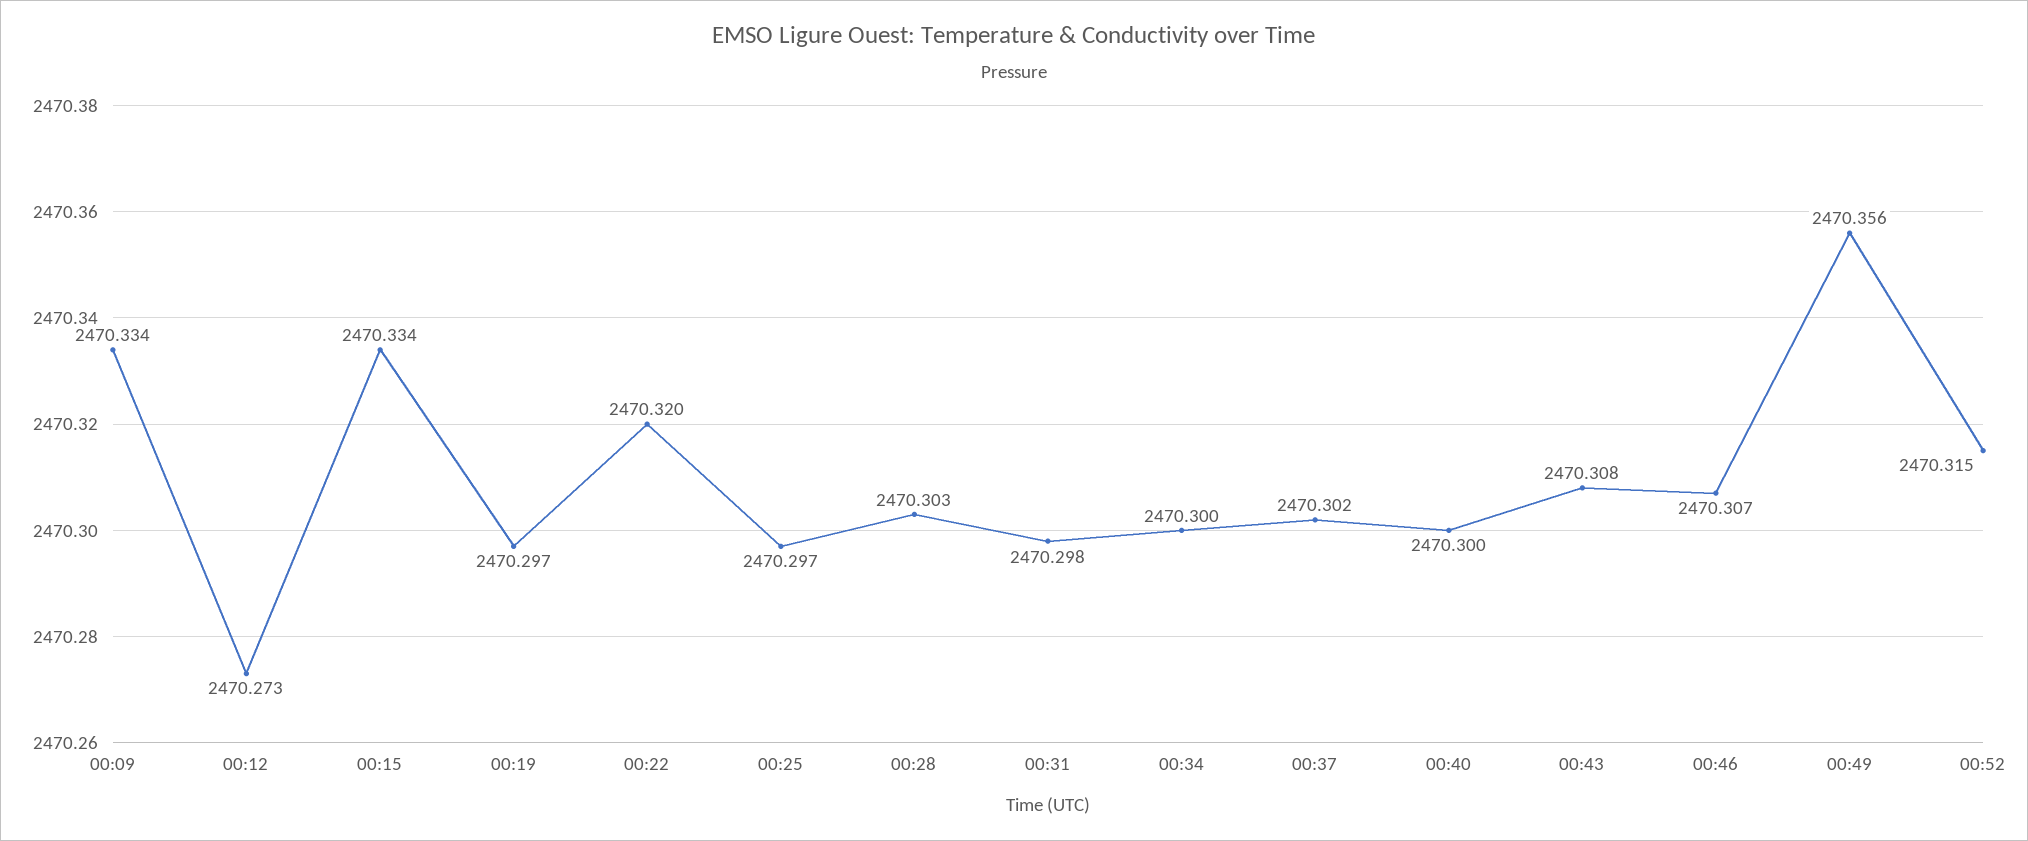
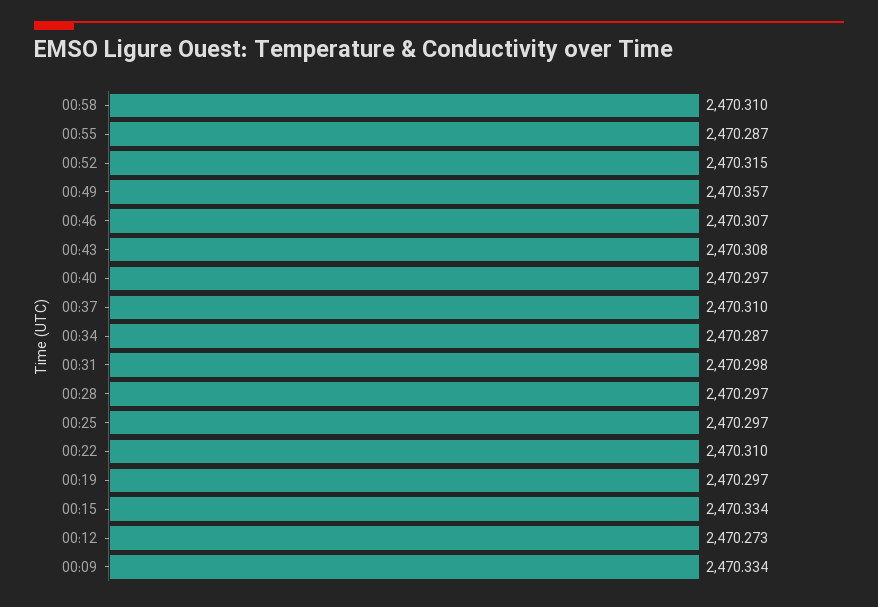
00:22: 2470.32 -> 2470.31
00:28: 2470.303 -> 2470.297
00:34: 2470.3 -> 2470.287
00:37: 2470.302 -> 2470.31
00:40: 2470.3 -> 2470.297
00:49: 2470.356 -> 2470.357
00:58: none -> 2470.31
00:55: none -> 2470.287

